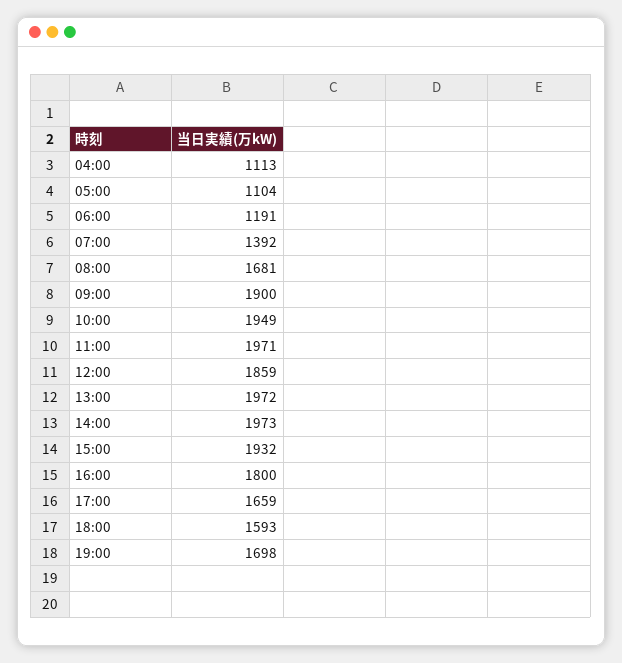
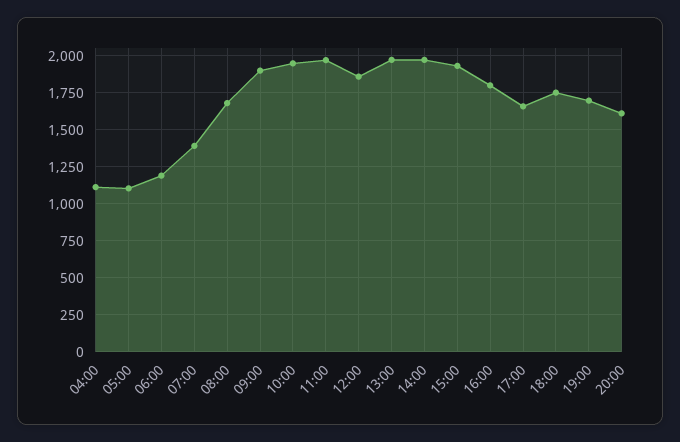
18:00: 1593 -> 1750
20:00: none -> 1600

